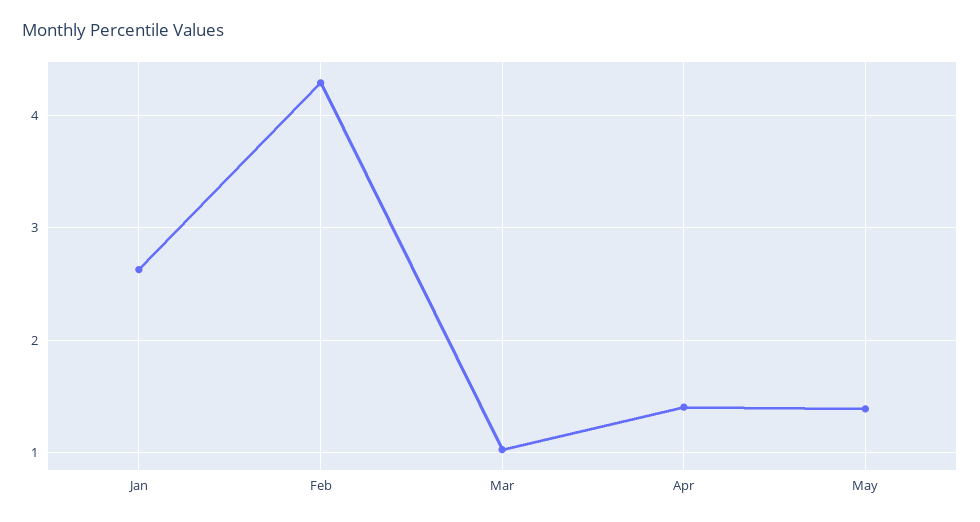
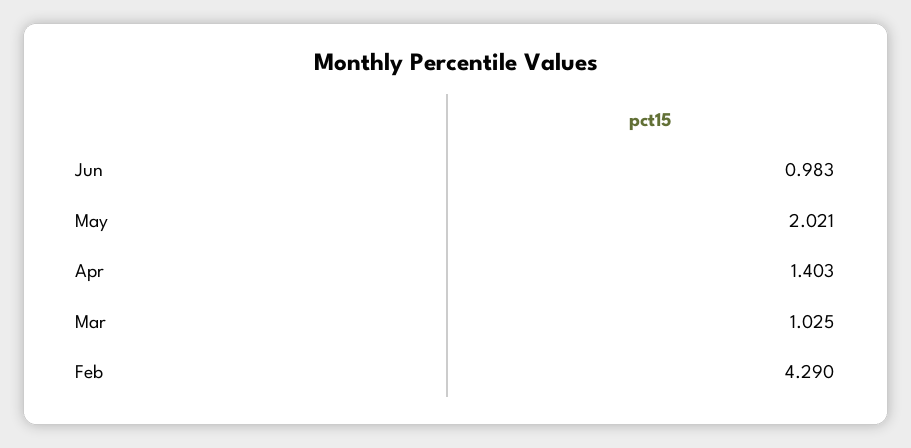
Jan: 2.6 -> none
May: 1.4 -> 2.021
Jun: none -> 0.983

